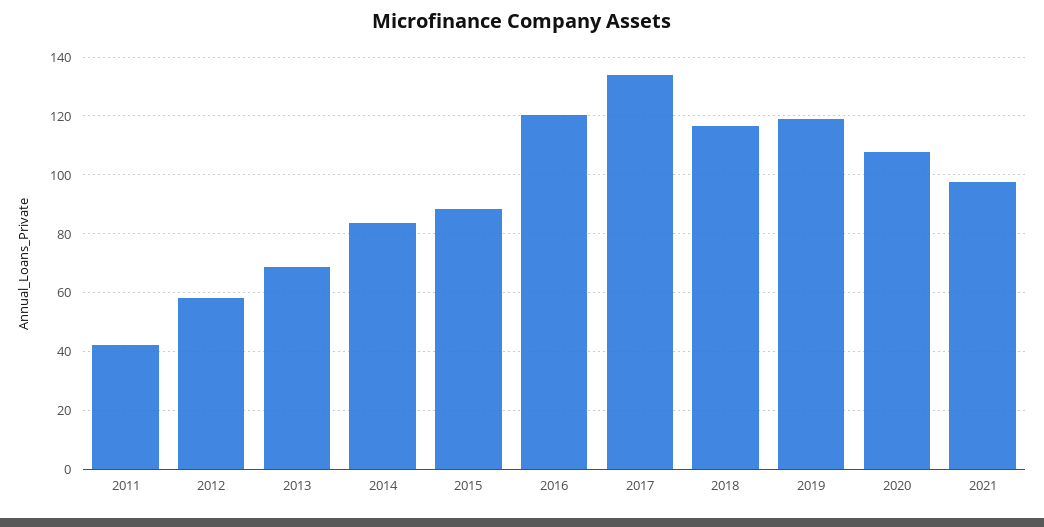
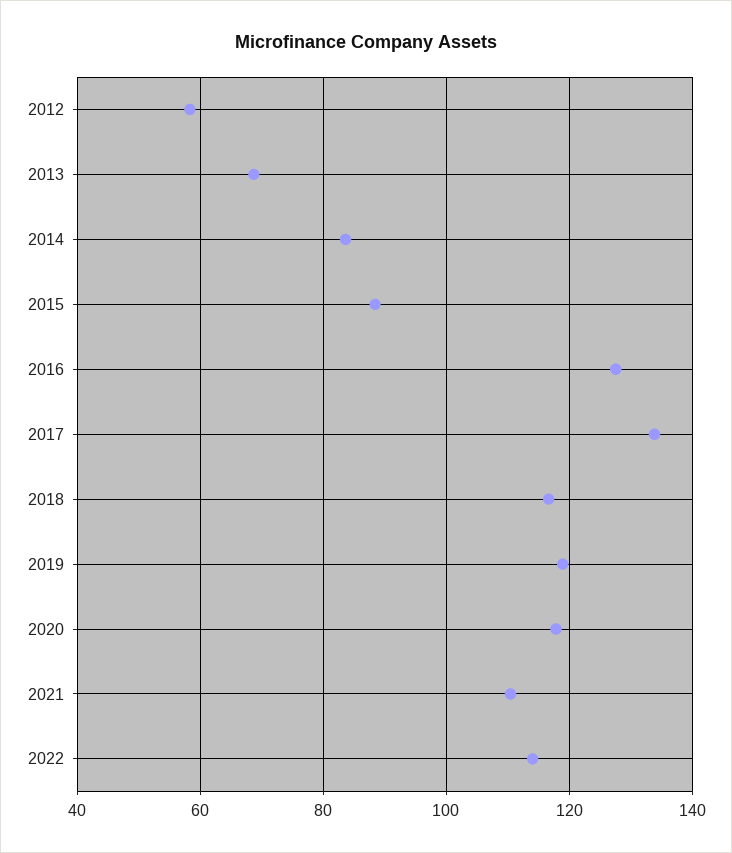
2011: 42.5 -> none
2016: 120 -> 128
2020: 107.5 -> 118
2021: 97.5 -> 110
2022: none -> 114

